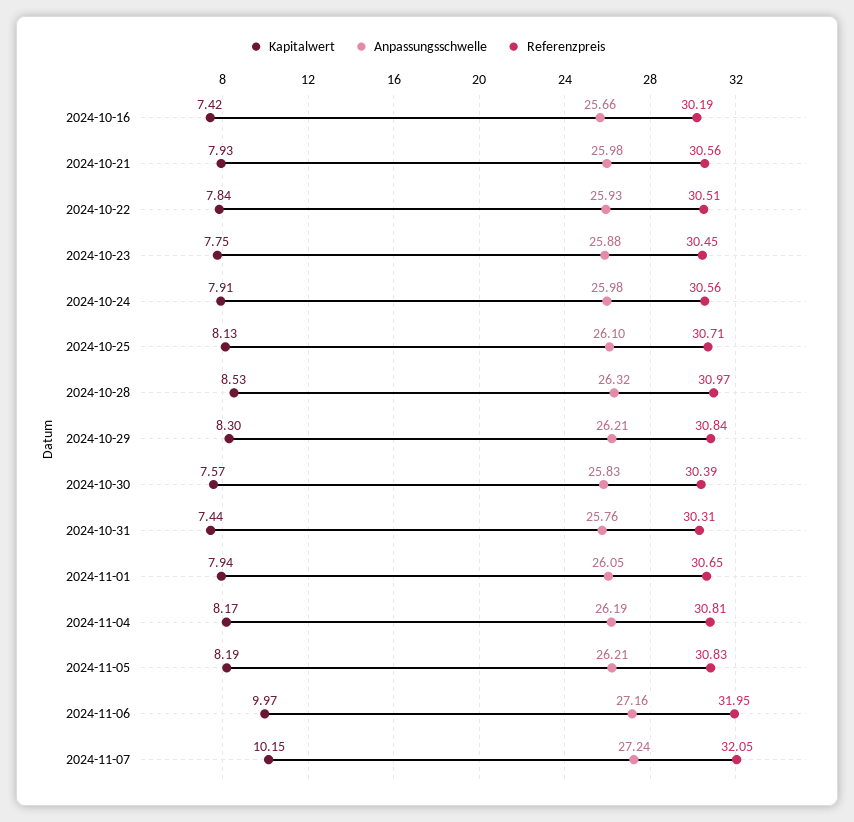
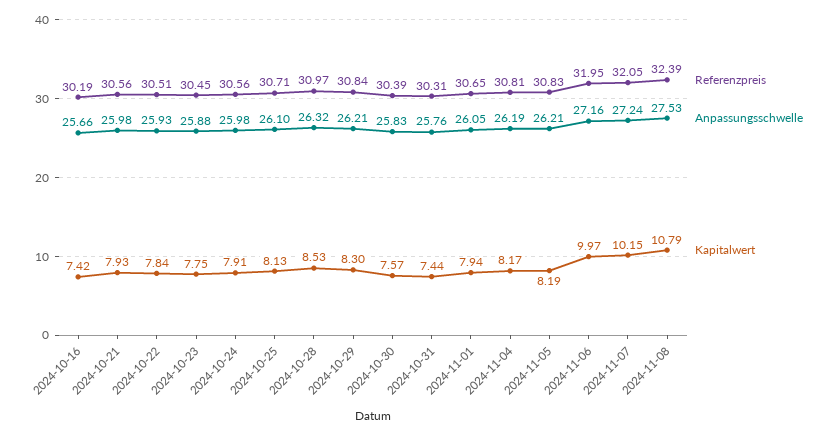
Referenzpreis, 2024-11-08: none -> 32.39
Anpassungsschwelle, 2024-11-08: none -> 27.53
Kapitalwert, 2024-11-08: none -> 10.79

